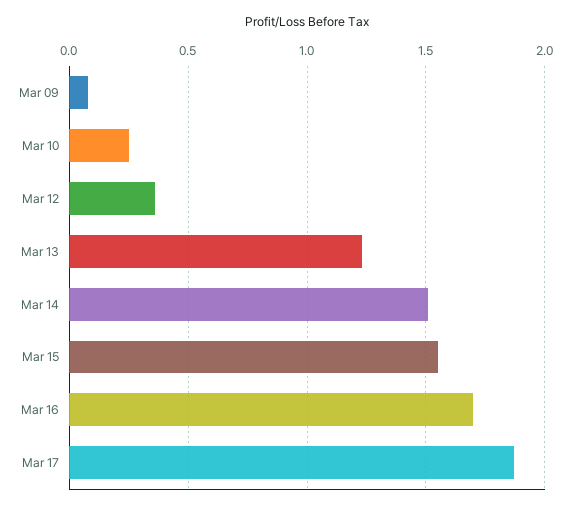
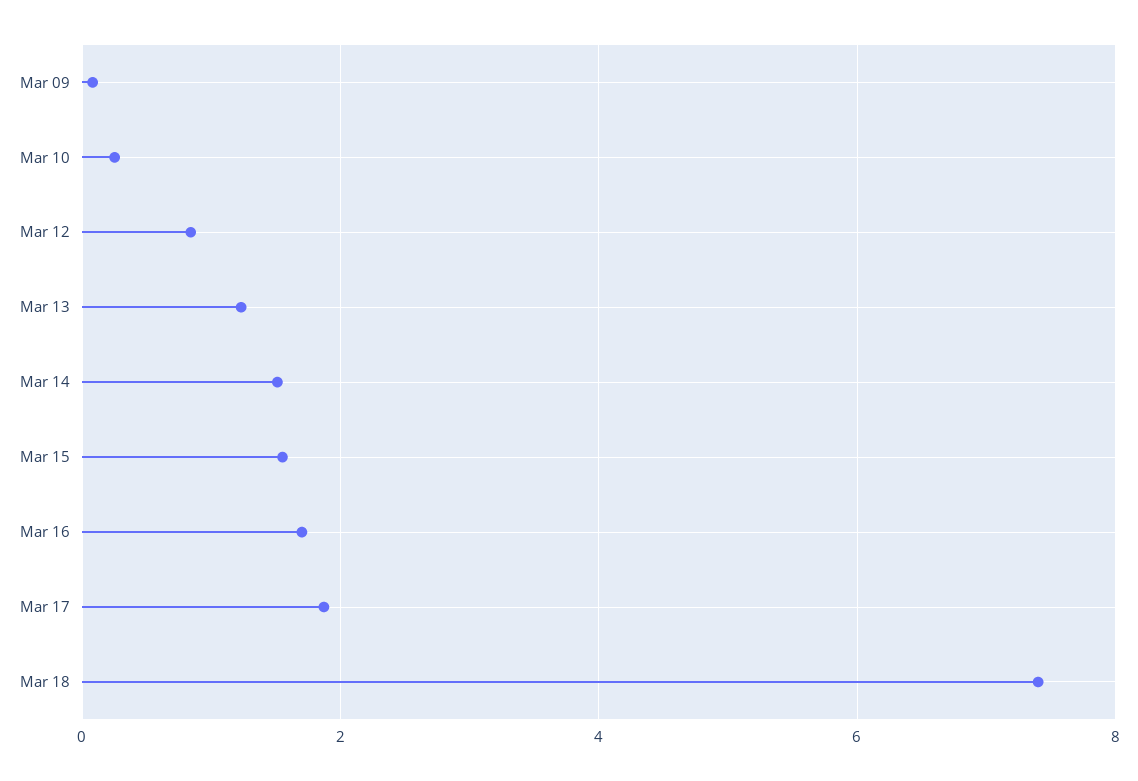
Mar 12: 0.35 -> 0.8
Mar 18: none -> 7.4

